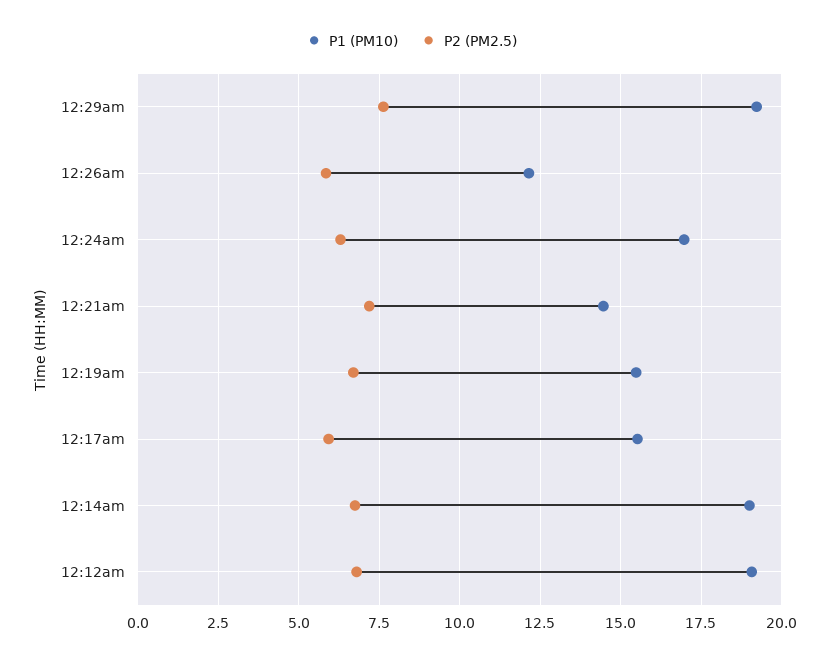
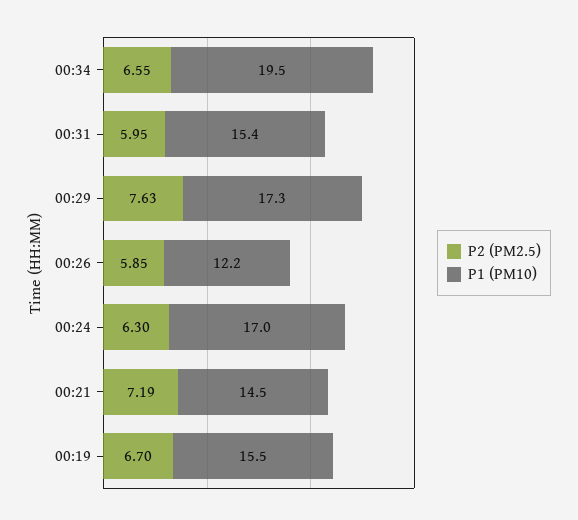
P1 (PM10), 12:29am: 19.25 -> 17.3
P1 (PM10), 12:17am: 15.5 -> none
P2 (PM2.5), 12:17am: 6 -> none
P1 (PM10), 12:14am: 19 -> none
P2 (PM2.5), 12:14am: 6.75 -> none
P1 (PM10), 12:12am: 19 -> none
P2 (PM2.5), 12:12am: 6.75 -> none
P2 (PM2.5), 00:34: none -> 6.55
P1 (PM10), 00:34: none -> 19.5
P2 (PM2.5), 00:31: none -> 5.95
P1 (PM10), 00:31: none -> 15.4

